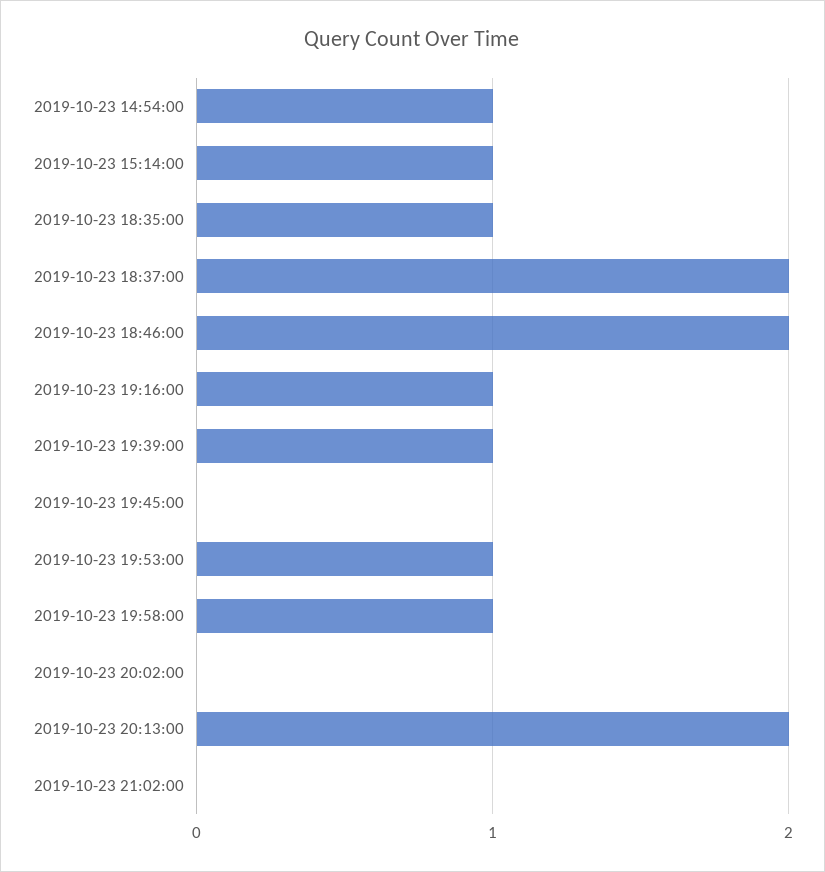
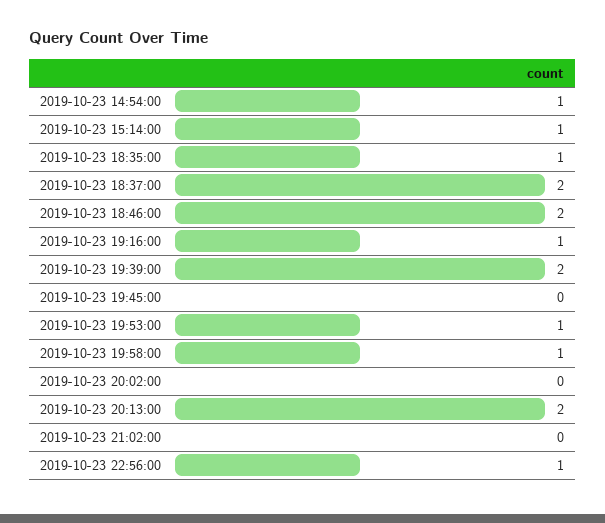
2019-10-23 19:39:00: 1 -> 2
2019-10-23 22:56:00: none -> 1

